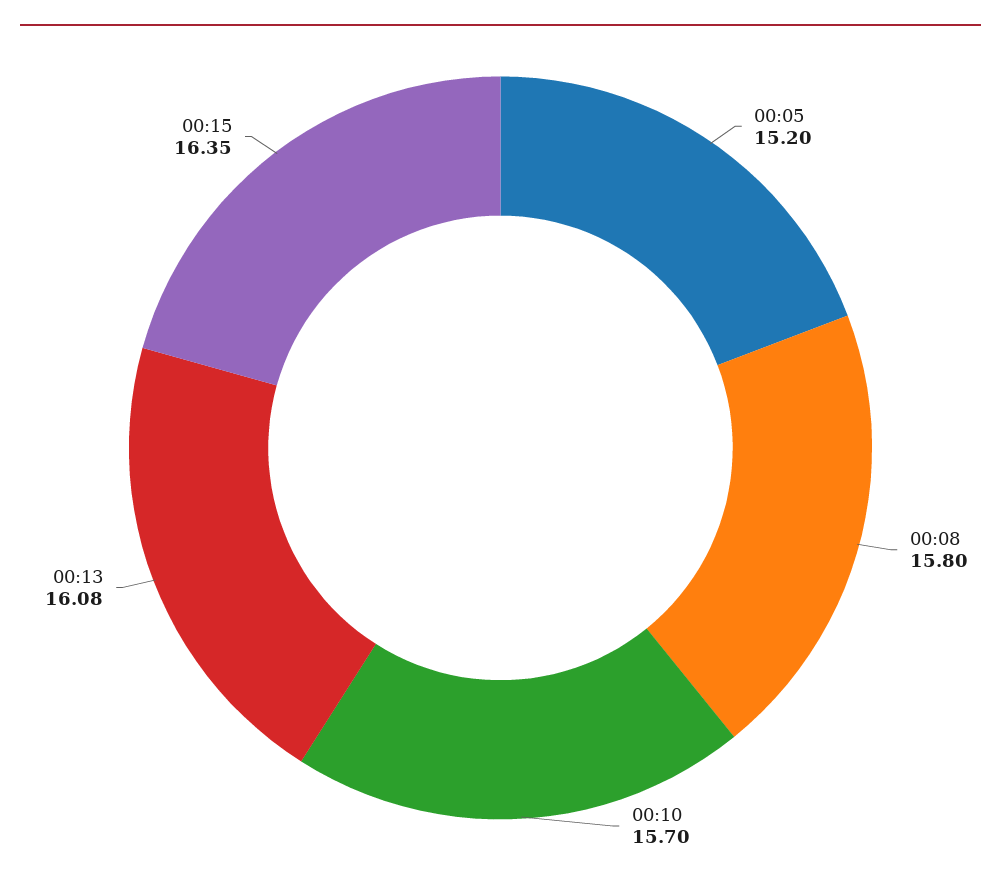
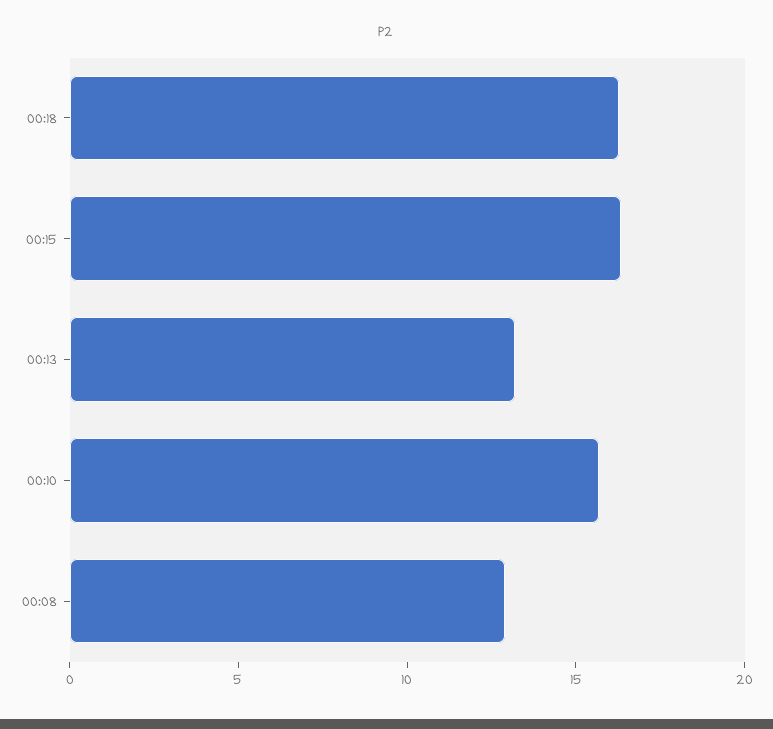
00:05: 15.2 -> none
00:08: 15.8 -> 13
00:13: 16.08 -> 13
00:18: none -> 16

